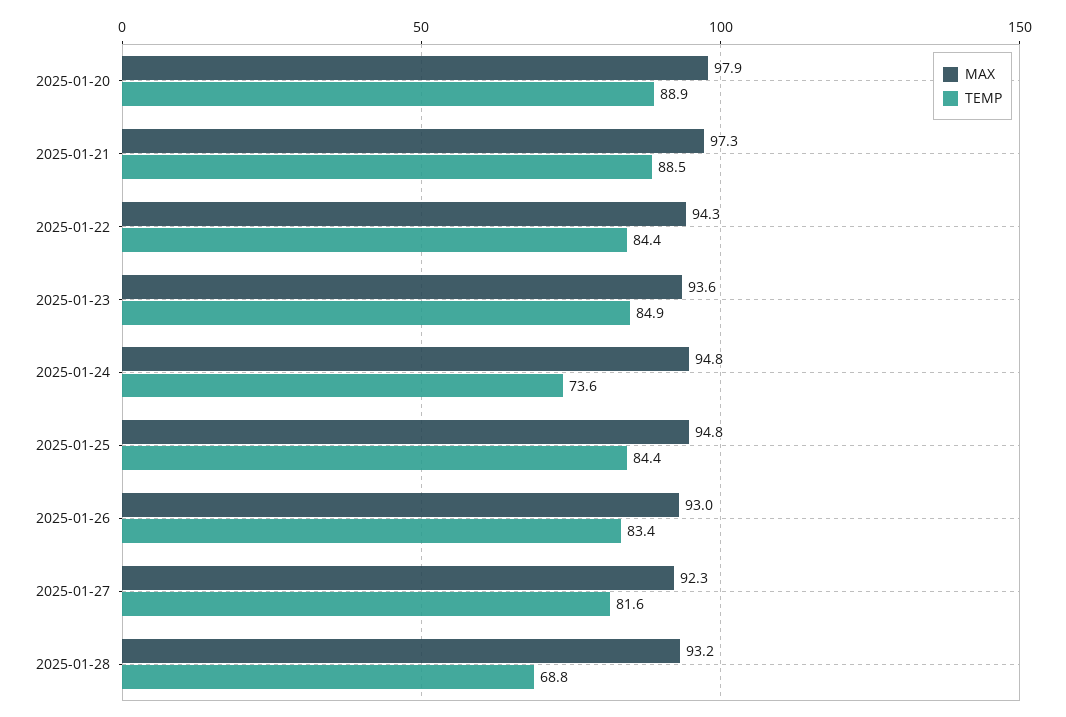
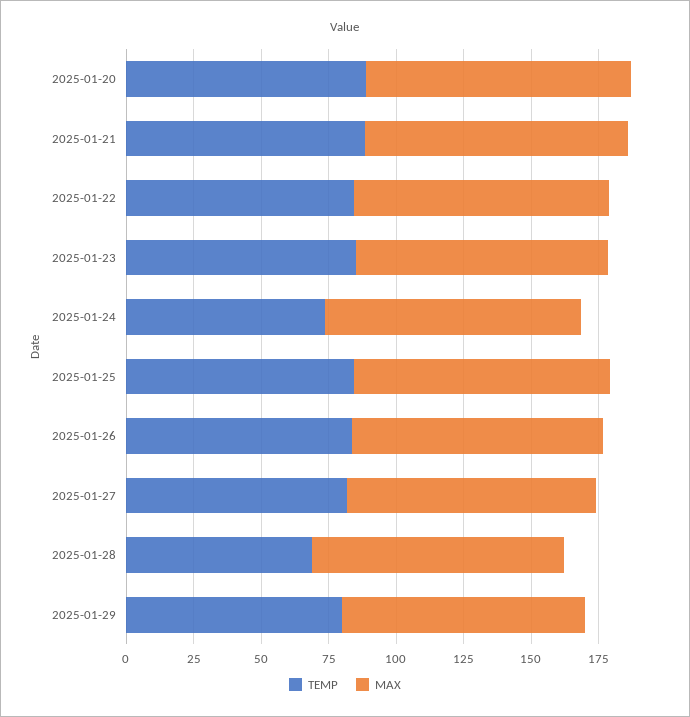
TEMP, 2025-01-29: none -> 80
MAX, 2025-01-29: none -> 90

